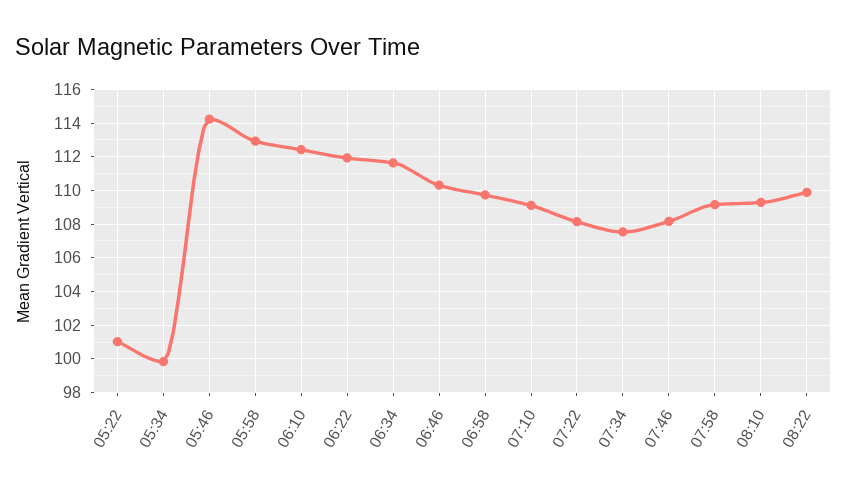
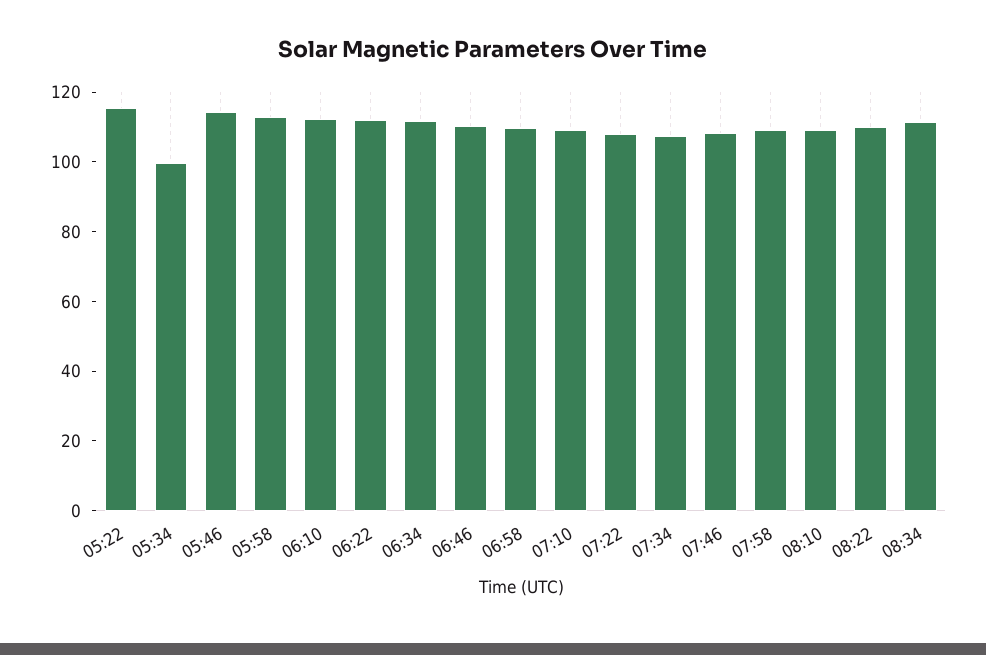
05:22: 101 -> 115
08:34: none -> 110

